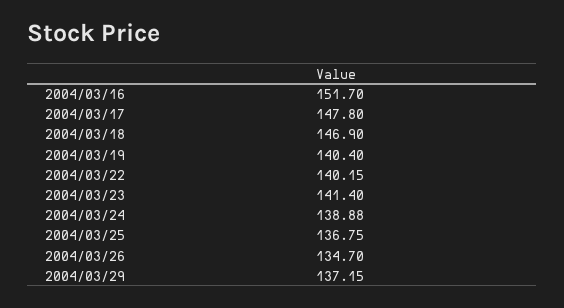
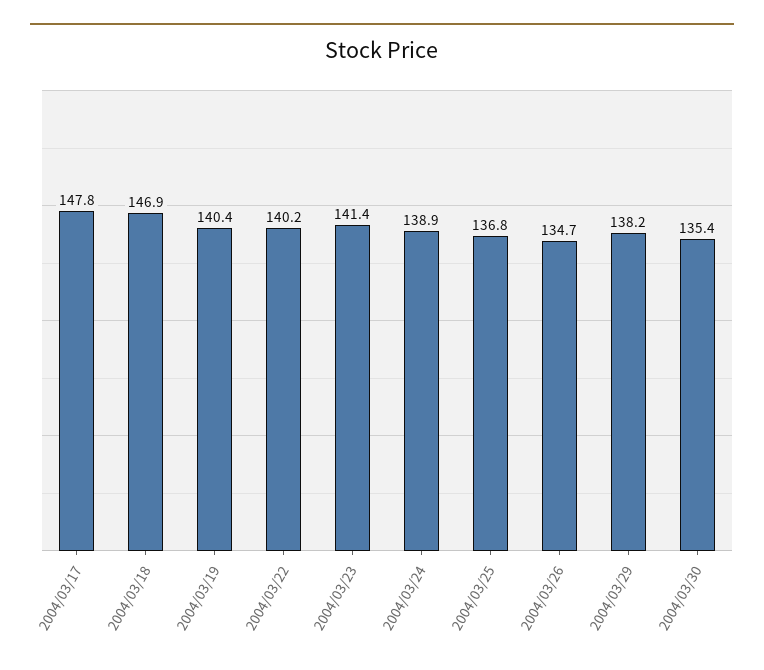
2004/03/16: 151.7 -> none
2004/03/29: 137.15 -> 138.2
2004/03/30: none -> 135.4

